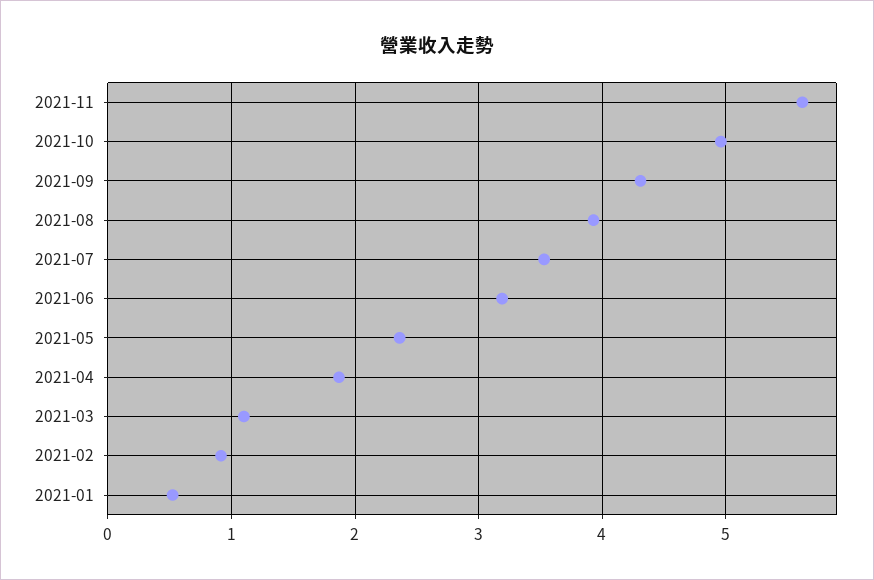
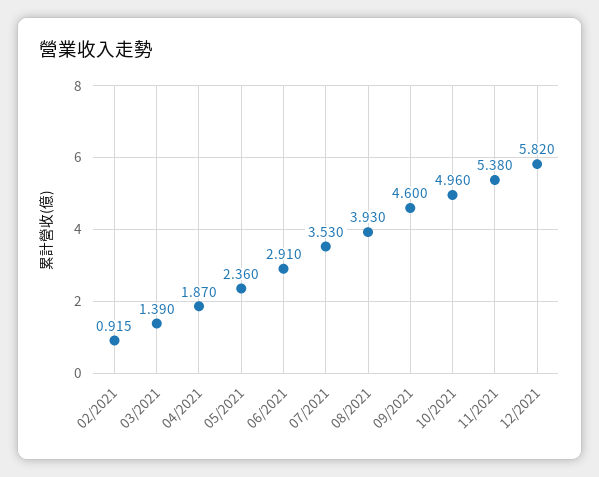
2021-11: 5.6 -> 5.38
2021-09: 4.3 -> 4.6
2021-06: 3.2 -> 2.91
2021-03: 1.1 -> 1.39
2021-01: 0.5 -> none
12/2021: none -> 5.82

